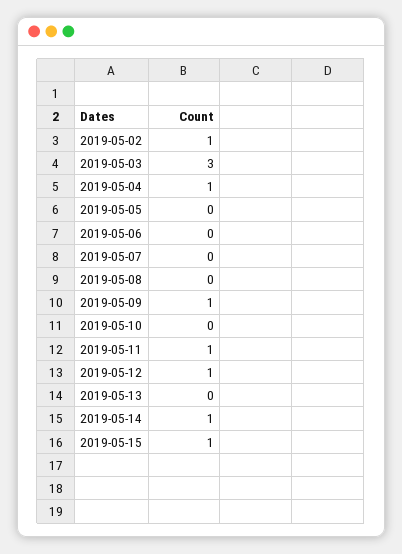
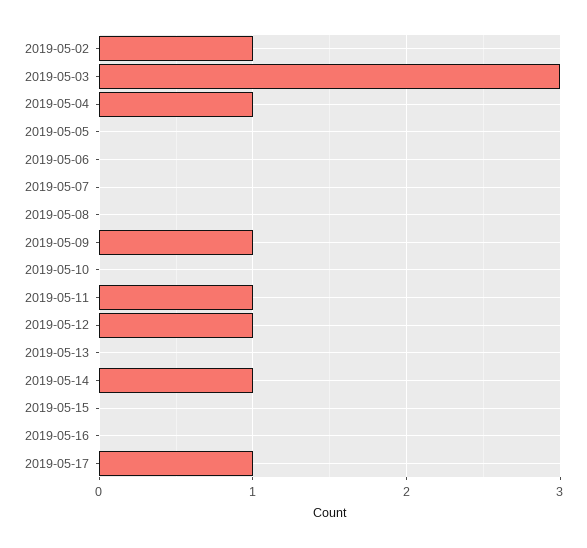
2019-05-15: 1 -> 0
2019-05-16: none -> 0
2019-05-17: none -> 1

